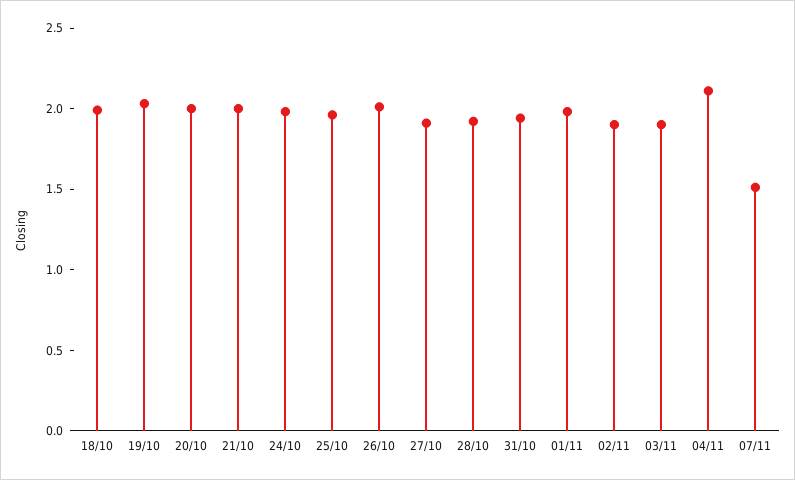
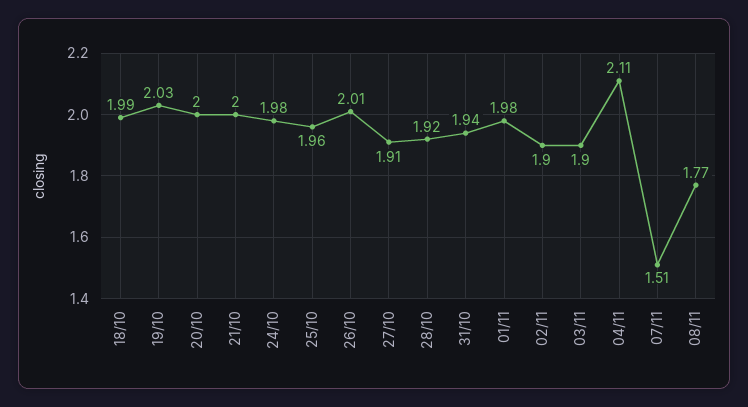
08/11: none -> 1.77

